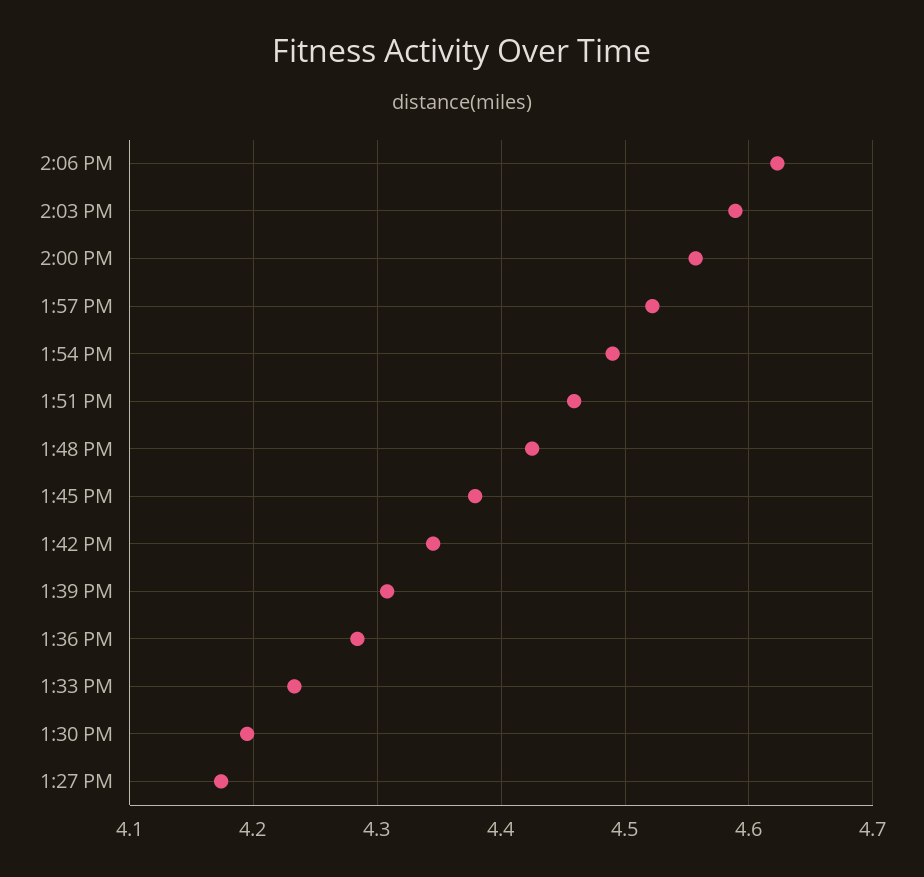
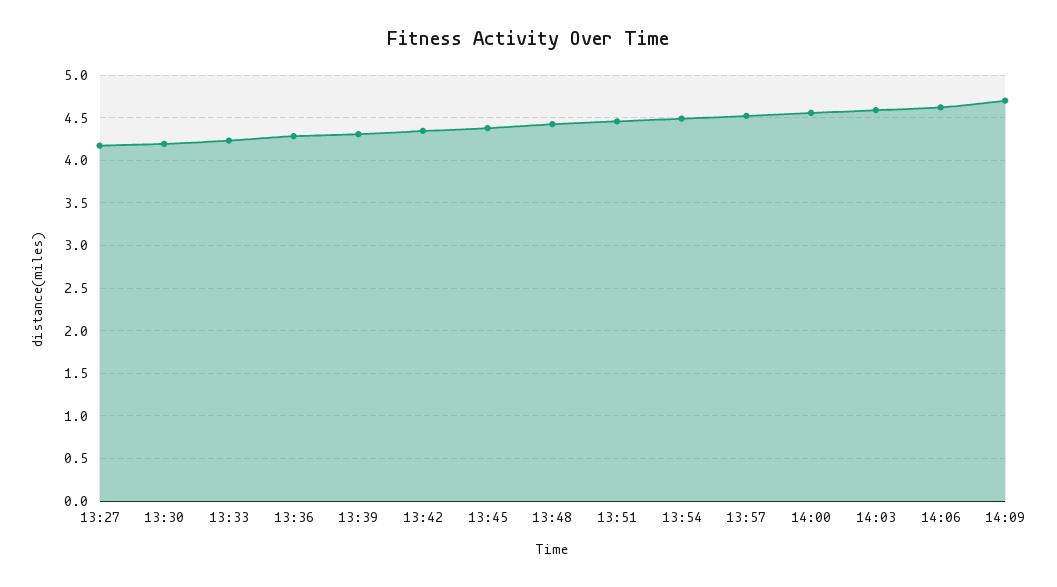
14:09: none -> 4.7

